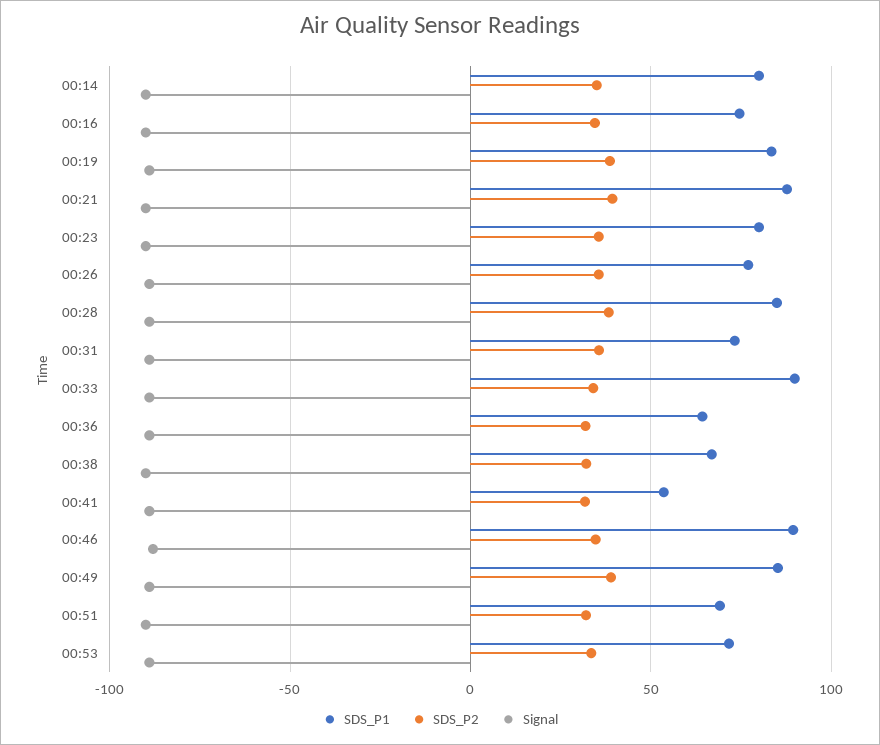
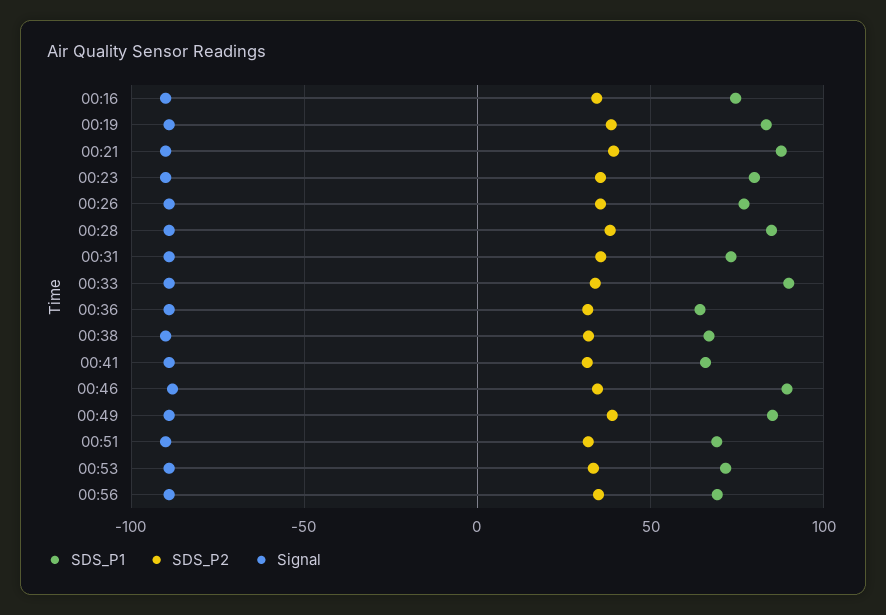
SDS_P1, 00:14: 80 -> none
SDS_P2, 00:14: 35 -> none
Signal, 00:14: -90 -> none
SDS_P1, 00:41: 55 -> 65
SDS_P1, 00:56: none -> 70
SDS_P2, 00:56: none -> 35
Signal, 00:56: none -> -90

